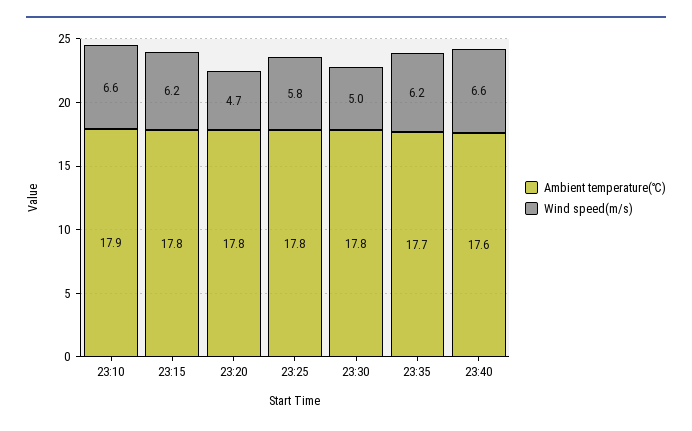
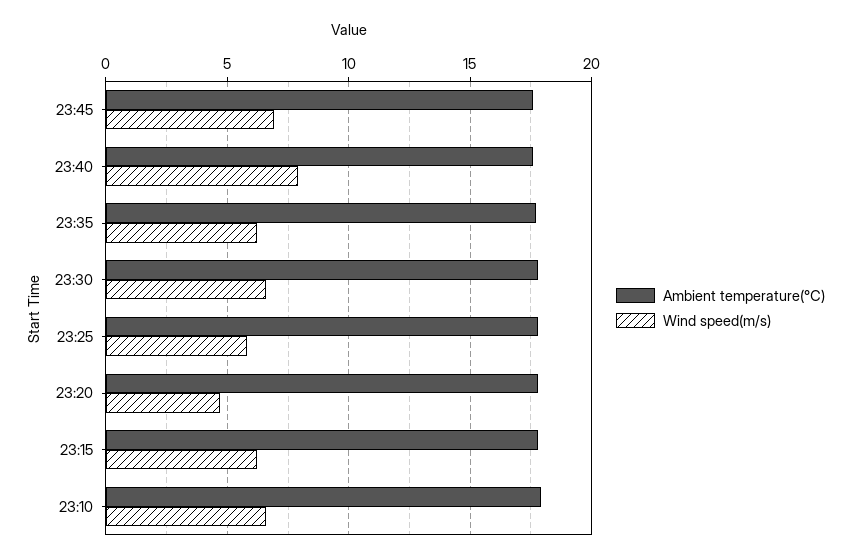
Wind speed(m/s), 23:30: 5 -> 6.5
Wind speed(m/s), 23:40: 6.6 -> 8
Ambient temperature(℃), 23:45: none -> 17.5
Wind speed(m/s), 23:45: none -> 7

